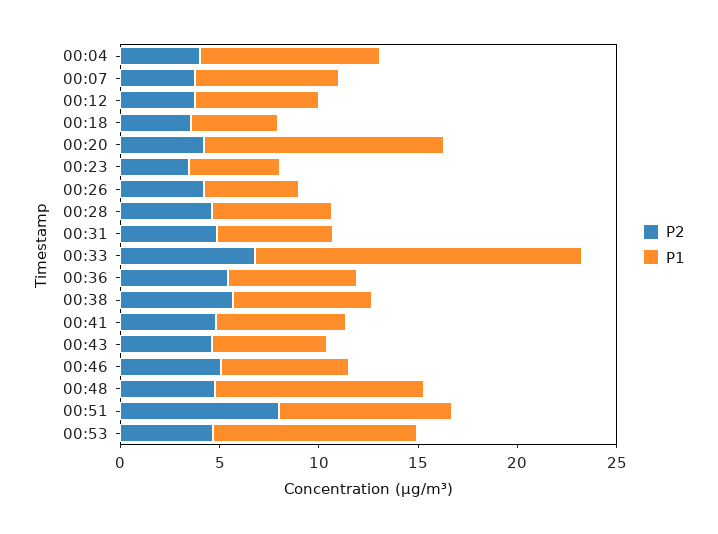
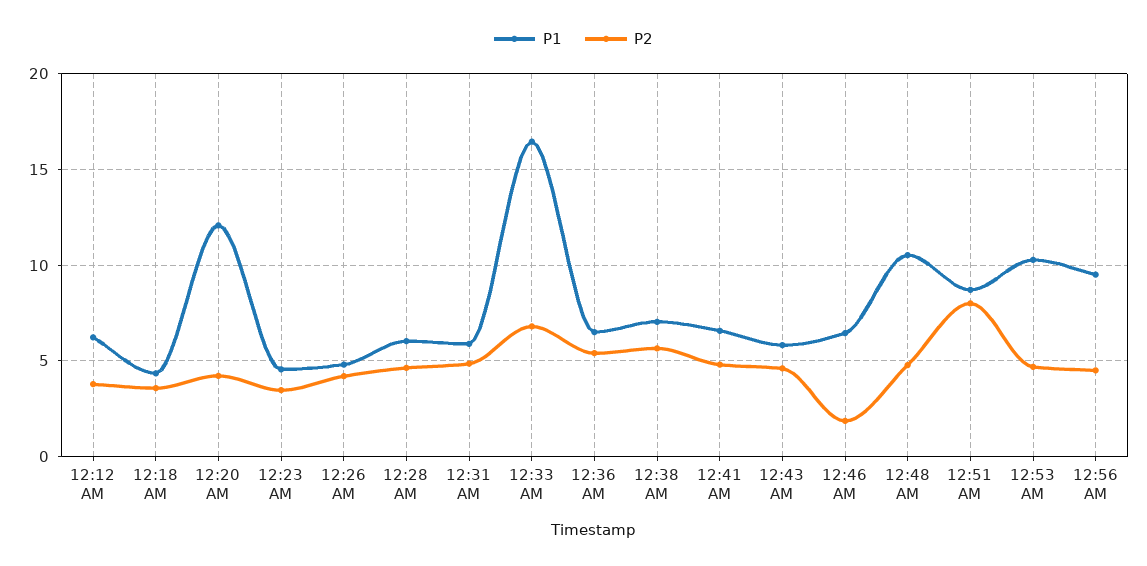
P2, 00:04: 4 -> none
P1, 00:04: 9 -> none
P2, 00:07: 4 -> none
P1, 00:07: 7 -> none
P2, 00:46: 5 -> 2
P1, 12:56 AM: none -> 9.5
P2, 12:56 AM: none -> 4.5

